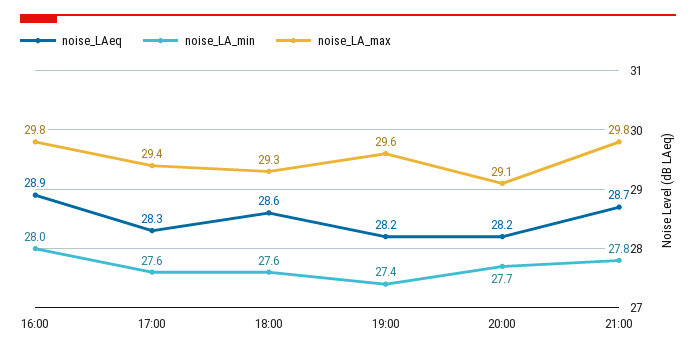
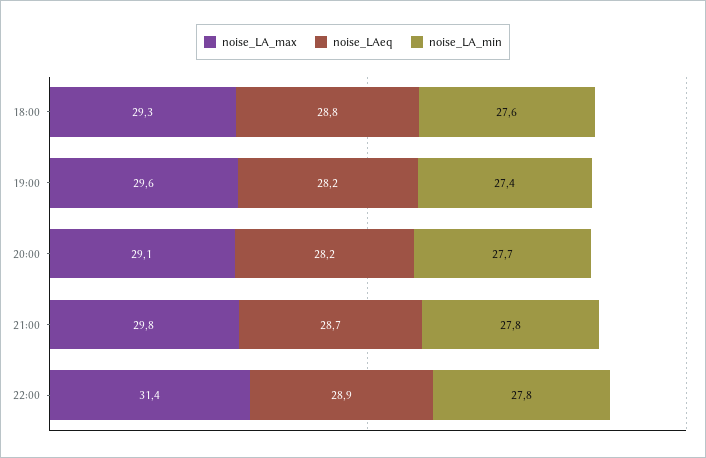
noise_LAeq, 16:00: 28.9 -> none
noise_LA_min, 16:00: 28 -> none
noise_LA_max, 16:00: 29.8 -> none
noise_LAeq, 17:00: 28.3 -> none
noise_LA_min, 17:00: 27.6 -> none
noise_LA_max, 17:00: 29.4 -> none
noise_LAeq, 18:00: 28.6 -> 28.8
noise_LA_max, 22:00: none -> 31.4
noise_LAeq, 22:00: none -> 28.9
noise_LA_min, 22:00: none -> 27.8

